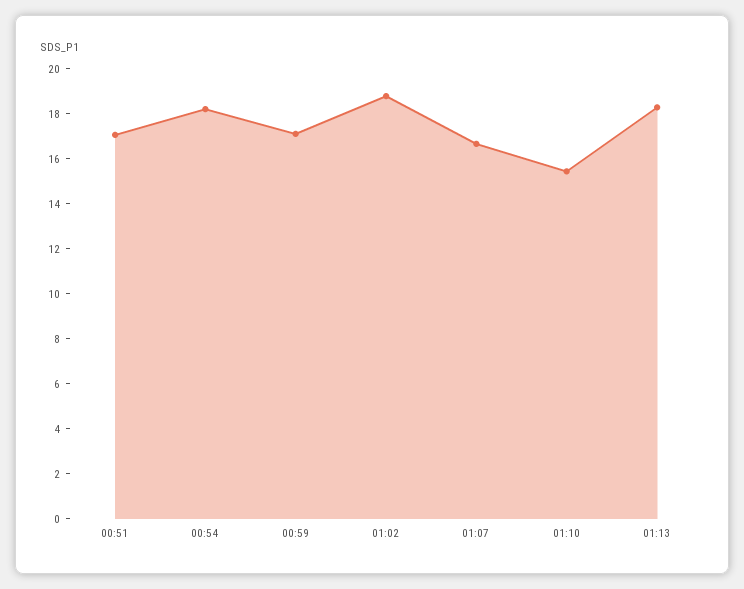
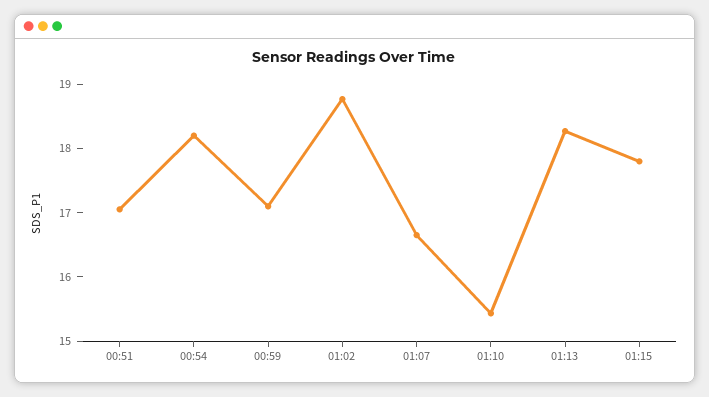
01:15: none -> 17.8

